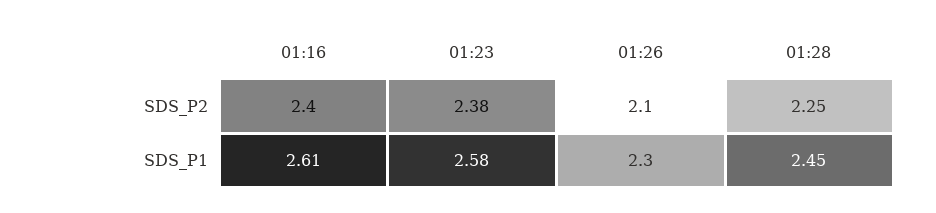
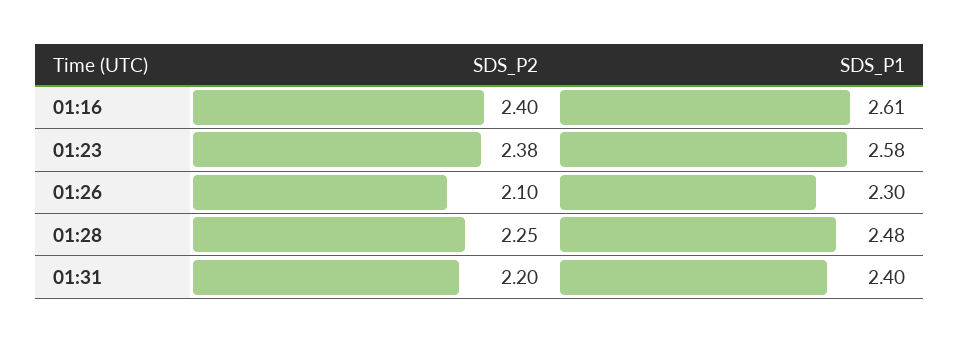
01:28, SDS_P1: 2.45 -> 2.48
01:31, SDS_P2: none -> 2.2
01:31, SDS_P1: none -> 2.4

